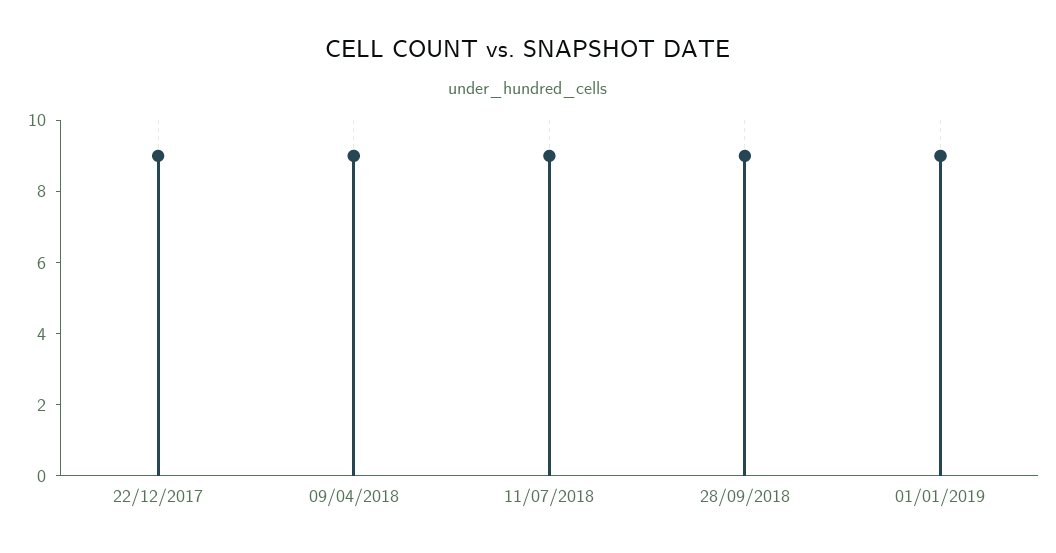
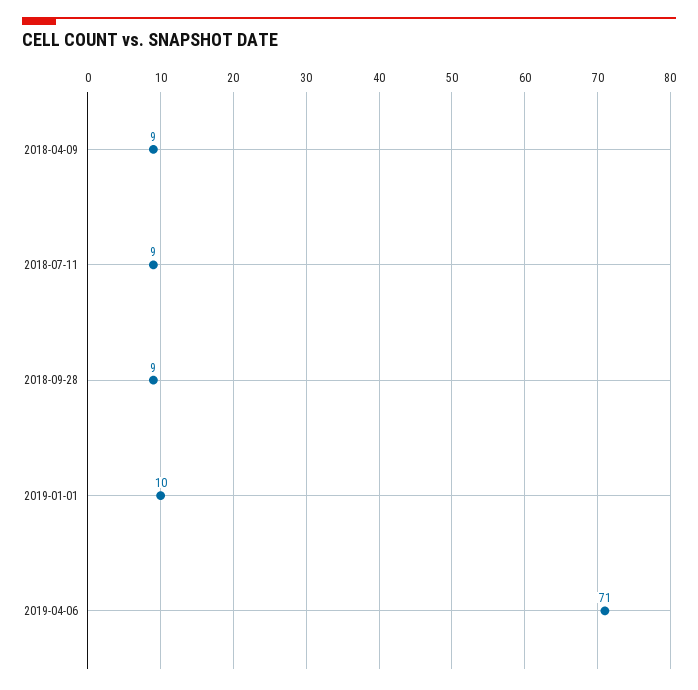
22/12/2017: 9 -> none
01/01/2019: 9 -> 10
2019-04-06: none -> 71

